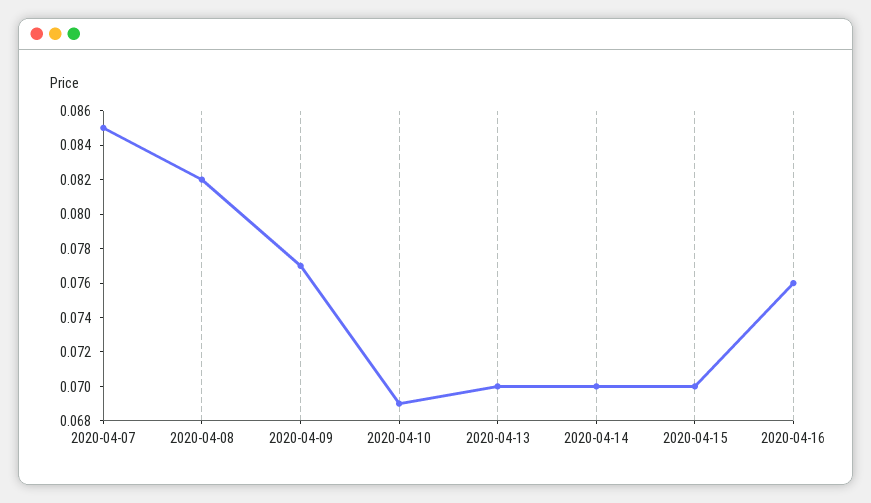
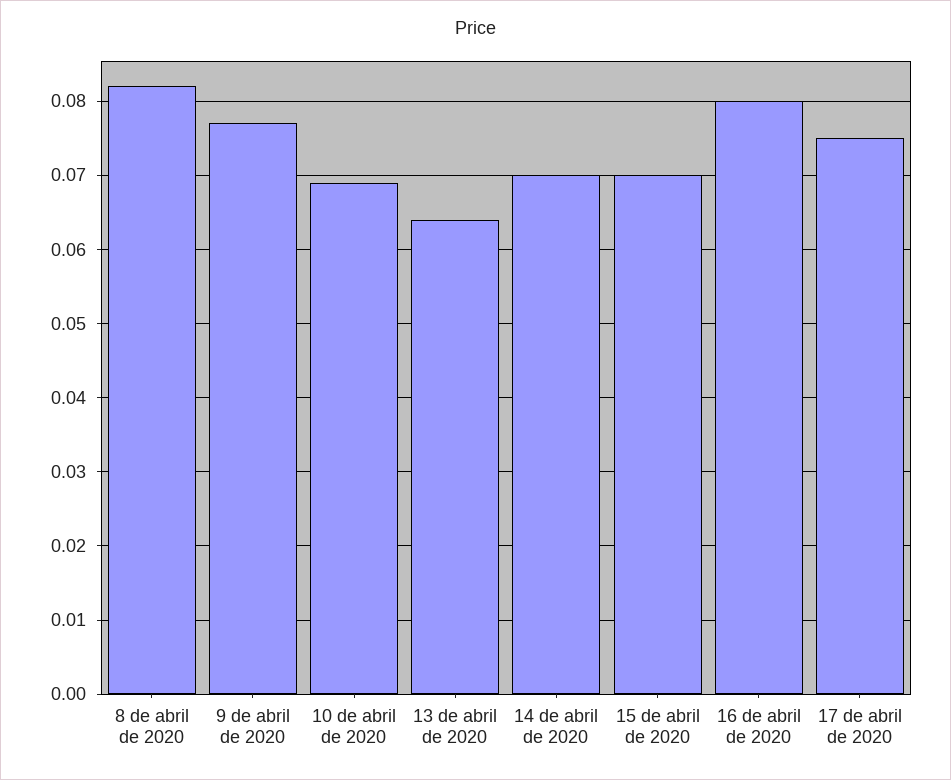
2020-04-07: 0.085 -> none
2020-04-13: 0.07 -> 0.064
2020-04-16: 0.076 -> 0.08
17 de abril de 2020: none -> 0.075

